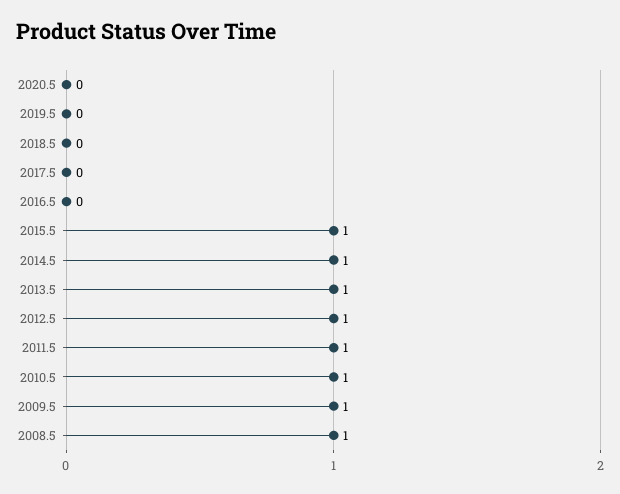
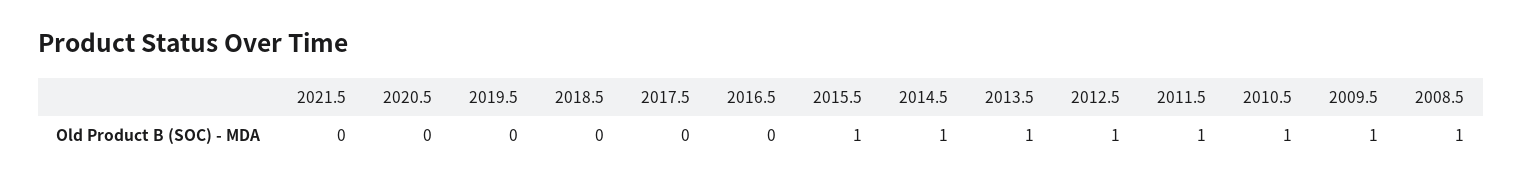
2021.5: none -> 0

